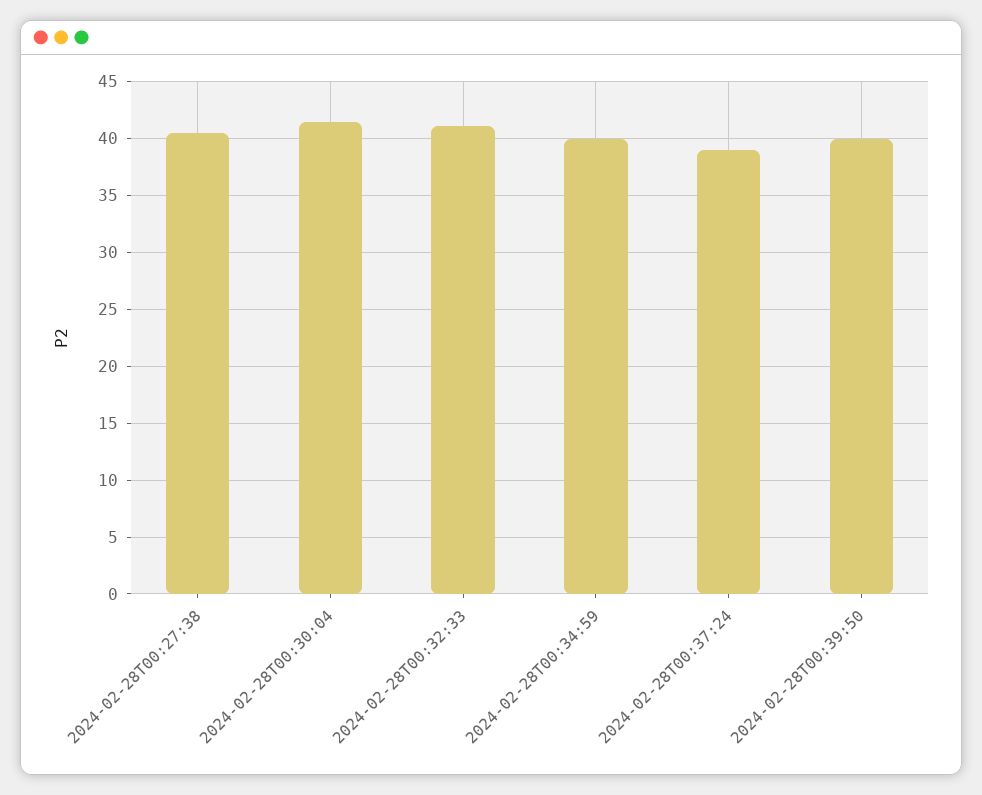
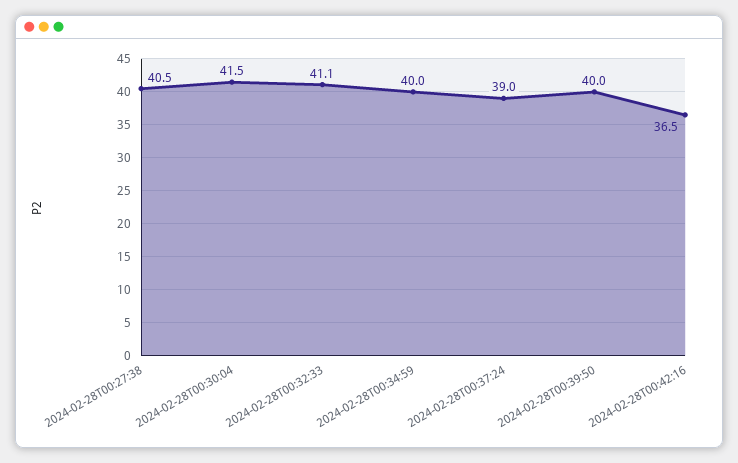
2024-02-28T00:42:16: none -> 36.5

